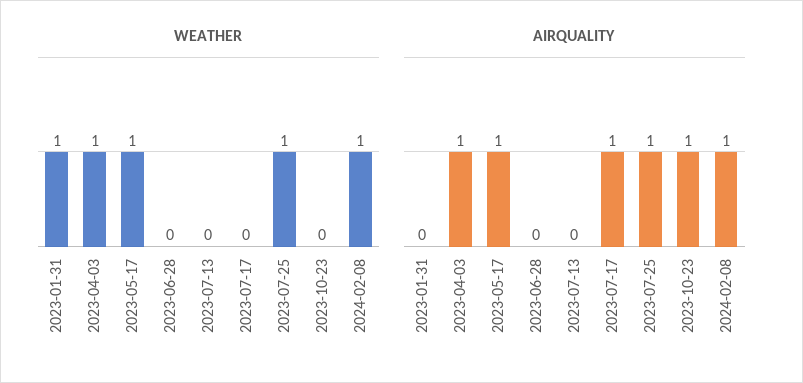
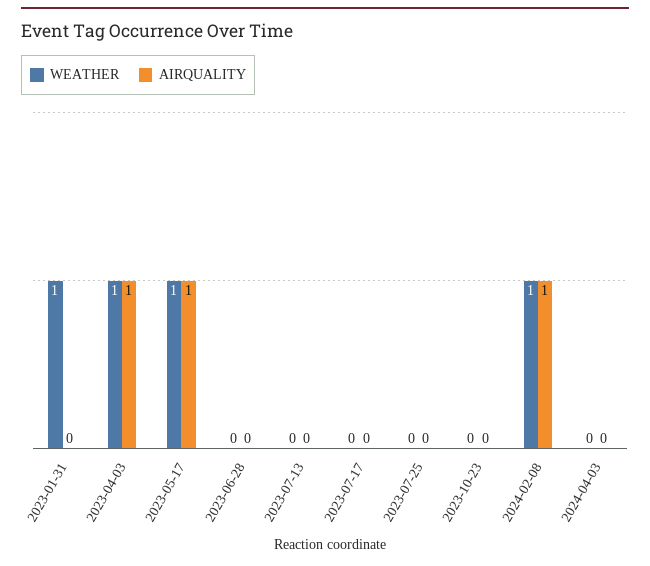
WEATHER, 2023-07-25: 1 -> 0
AIRQUALITY, 2023-07-17: 1 -> 0
AIRQUALITY, 2023-07-25: 1 -> 0
AIRQUALITY, 2023-10-23: 1 -> 0
WEATHER, 2024-04-03: none -> 0
AIRQUALITY, 2024-04-03: none -> 0

